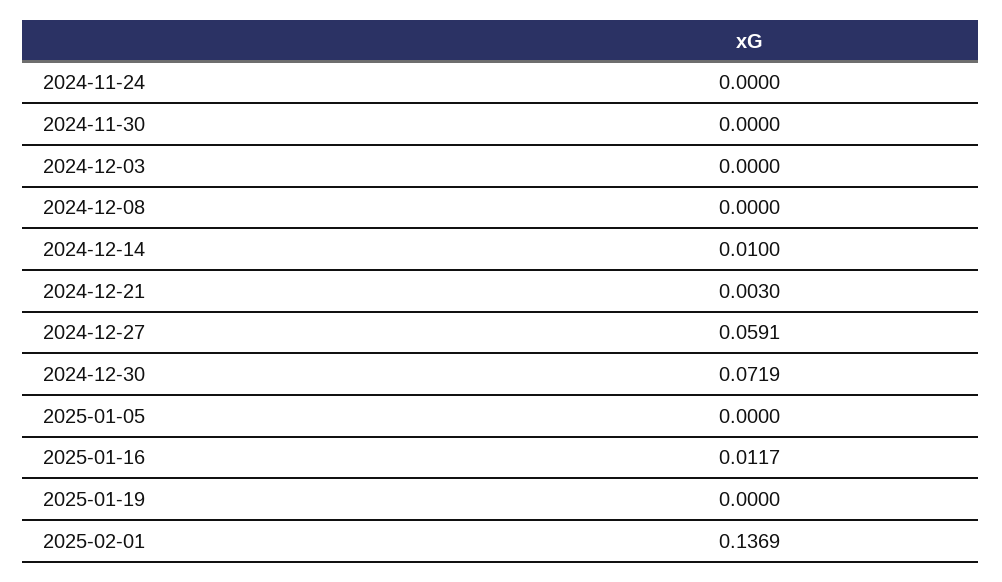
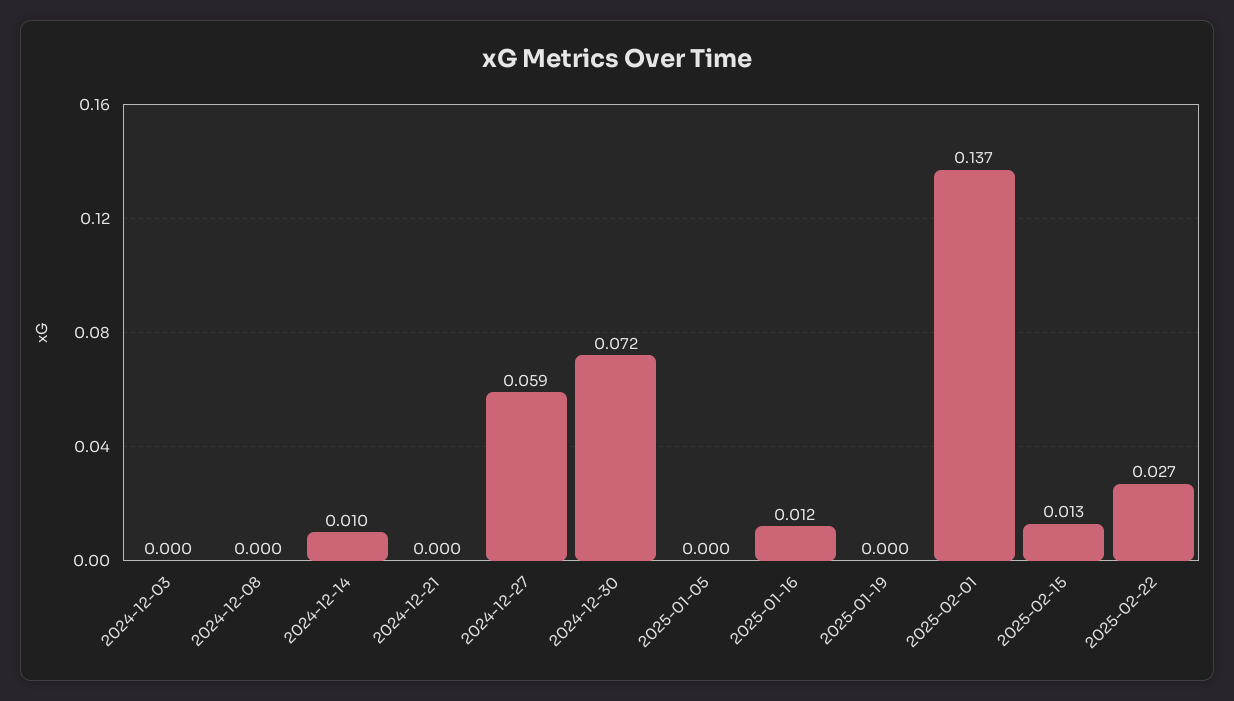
2024-11-24: 0 -> none
2024-11-30: 0 -> none
2024-12-21: 0.003 -> 0
2025-02-15: none -> 0.013
2025-02-22: none -> 0.027

